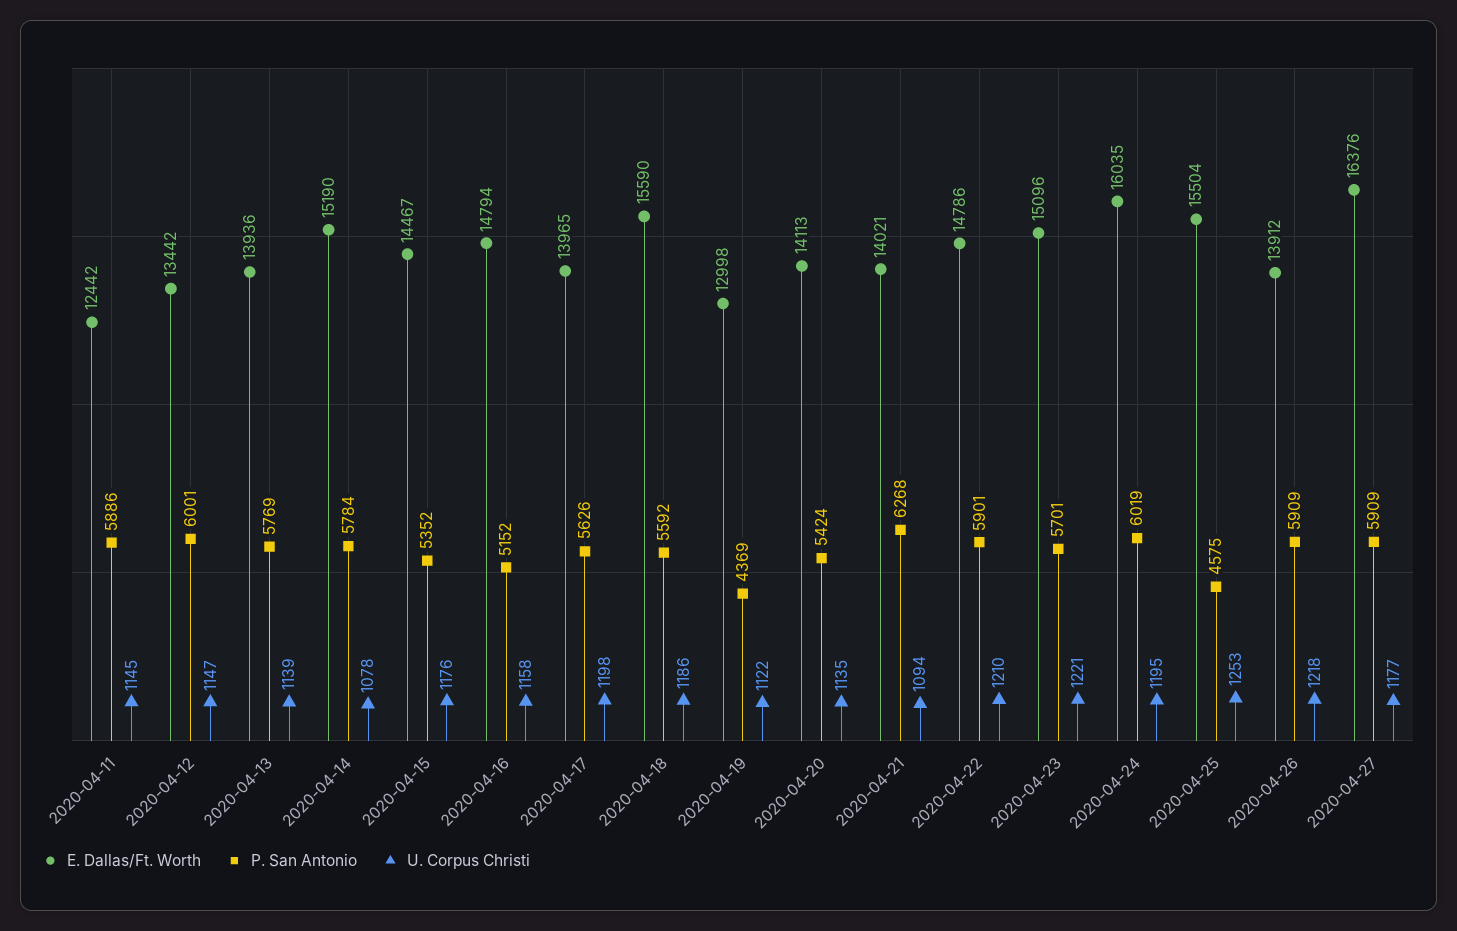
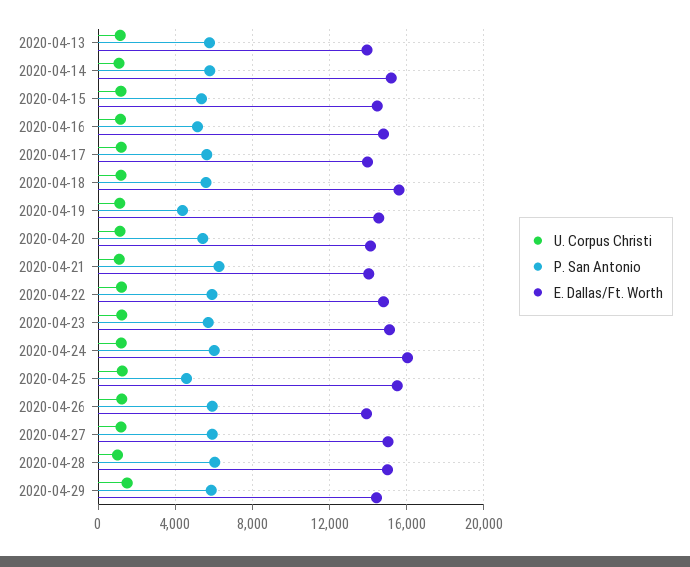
E. Dallas/Ft. Worth, 2020-04-11: 12442 -> none
P. San Antonio, 2020-04-11: 5886 -> none
U. Corpus Christi, 2020-04-11: 1145 -> none
E. Dallas/Ft. Worth, 2020-04-12: 13442 -> none
P. San Antonio, 2020-04-12: 6001 -> none
U. Corpus Christi, 2020-04-12: 1147 -> none
E. Dallas/Ft. Worth, 2020-04-19: 12998 -> 14500
E. Dallas/Ft. Worth, 2020-04-27: 16376 -> 15000
U. Corpus Christi, 2020-04-28: none -> 1000
P. San Antonio, 2020-04-28: none -> 6000
E. Dallas/Ft. Worth, 2020-04-28: none -> 15000
U. Corpus Christi, 2020-04-29: none -> 1500
P. San Antonio, 2020-04-29: none -> 6000
E. Dallas/Ft. Worth, 2020-04-29: none -> 14500

